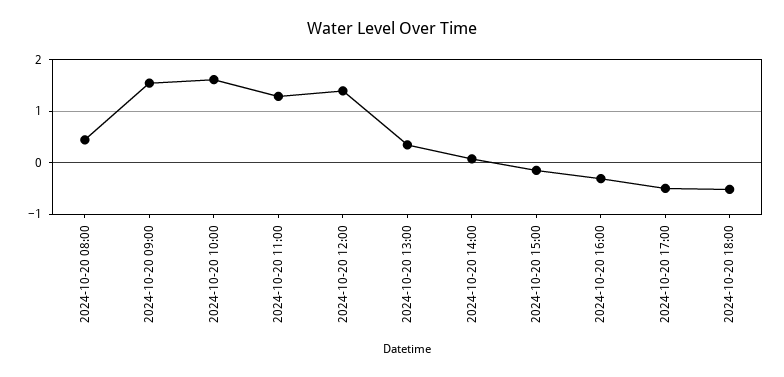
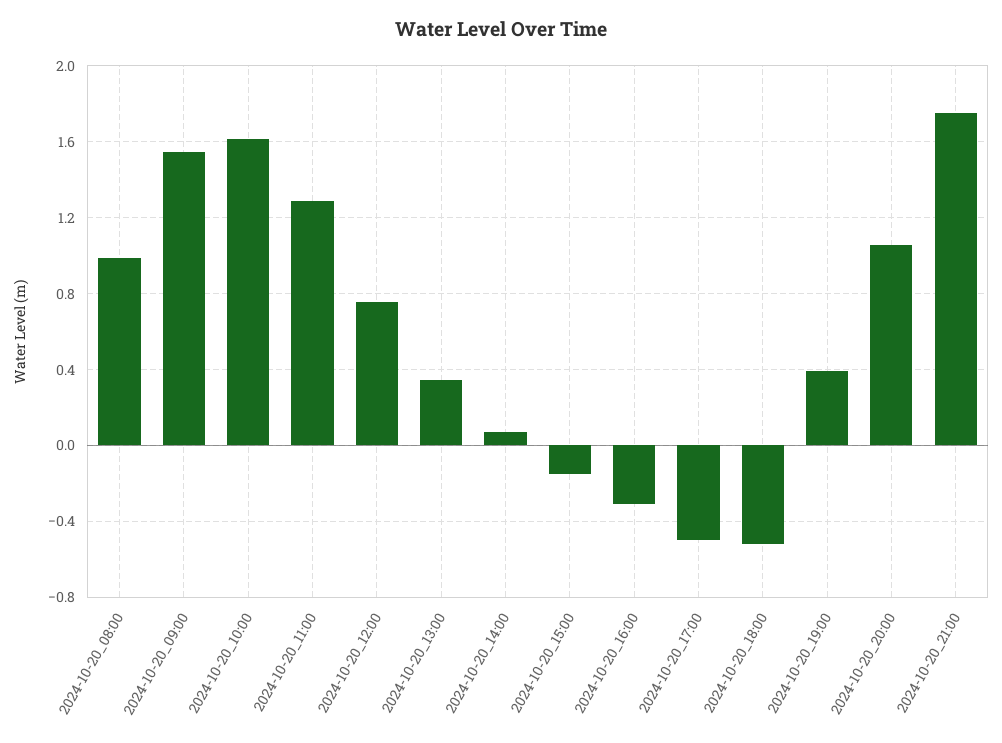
2024-10-20 08:00: 0.4 -> 1
2024-10-20 12:00: 1.4 -> 0.75
2024-10-20_19:00: none -> 0.4
2024-10-20_20:00: none -> 1.05
2024-10-20_21:00: none -> 1.75

